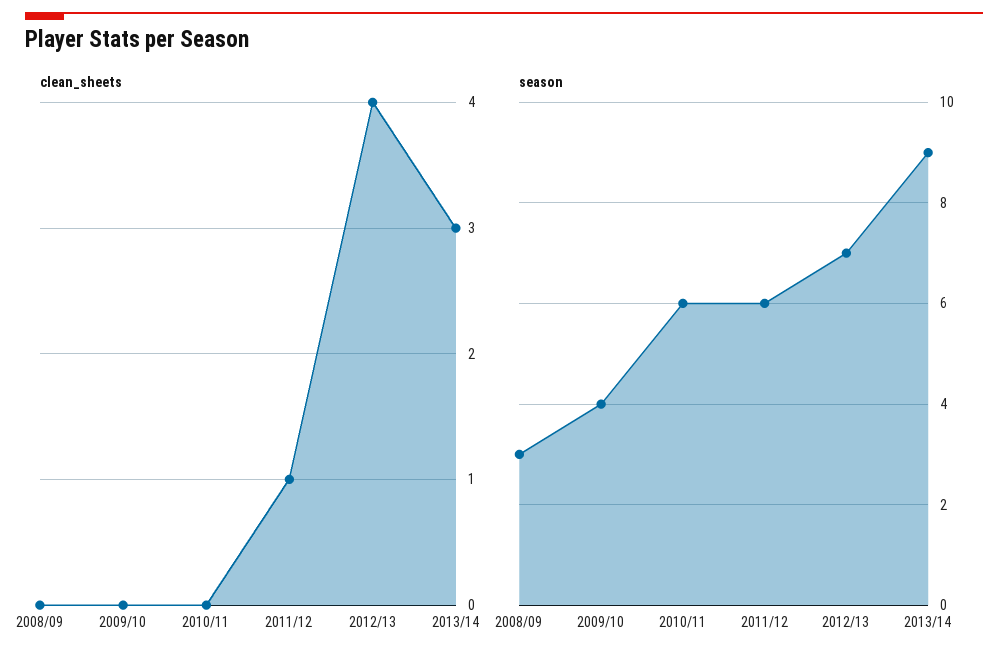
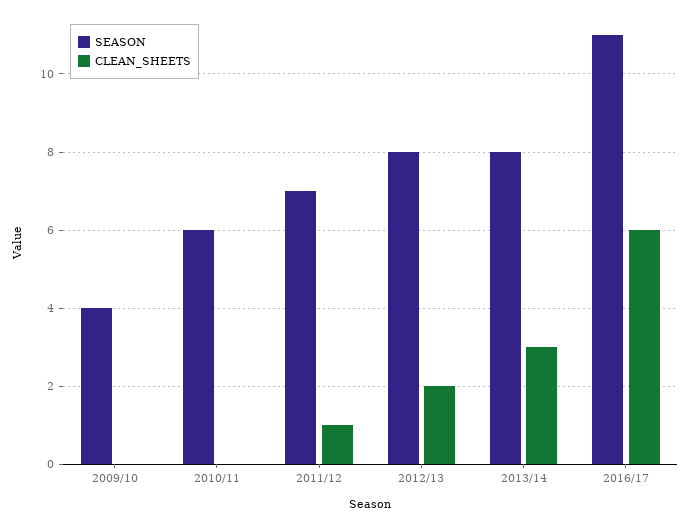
clean_sheets, 2008/09: 0 -> none
clean_sheets, 2012/13: 4 -> 2
season, 2008/09: 3 -> none
season, 2011/12: 6 -> 7
season, 2012/13: 7 -> 8
season, 2013/14: 9 -> 8
season, 2016/17: none -> 11
clean_sheets, 2016/17: none -> 6

